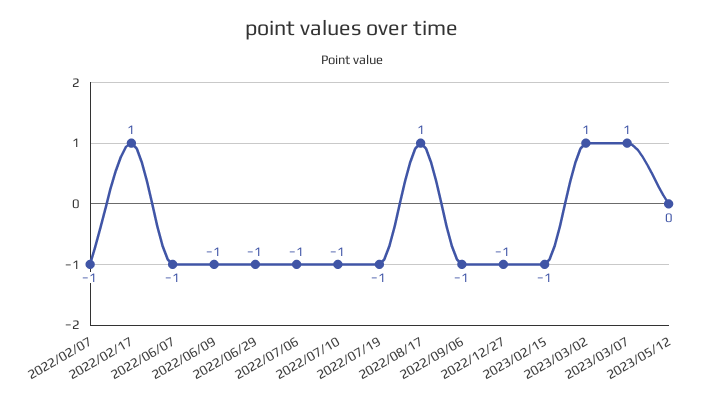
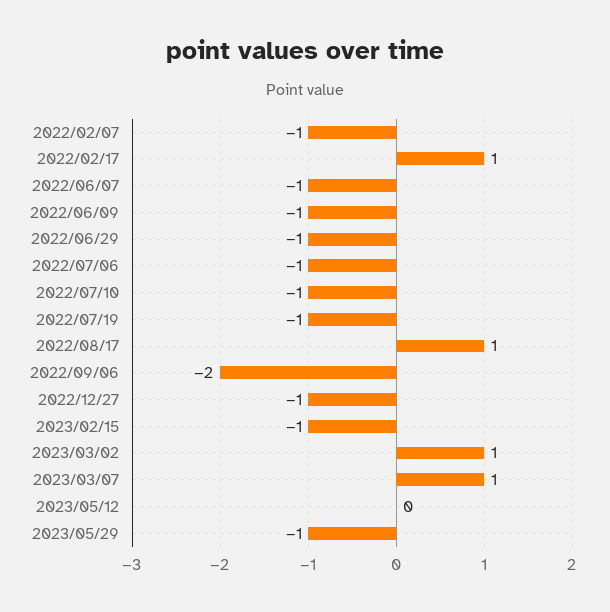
2022/09/06: -1 -> -2
2023/05/29: none -> -1

